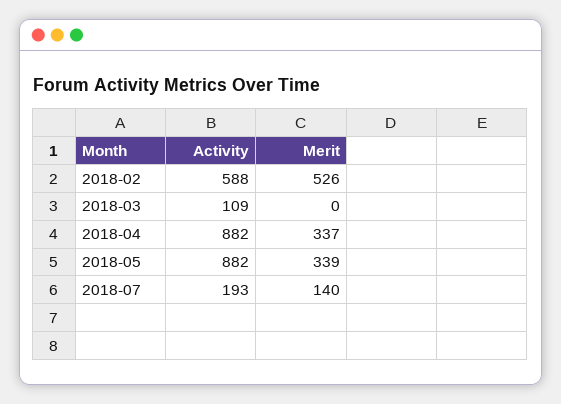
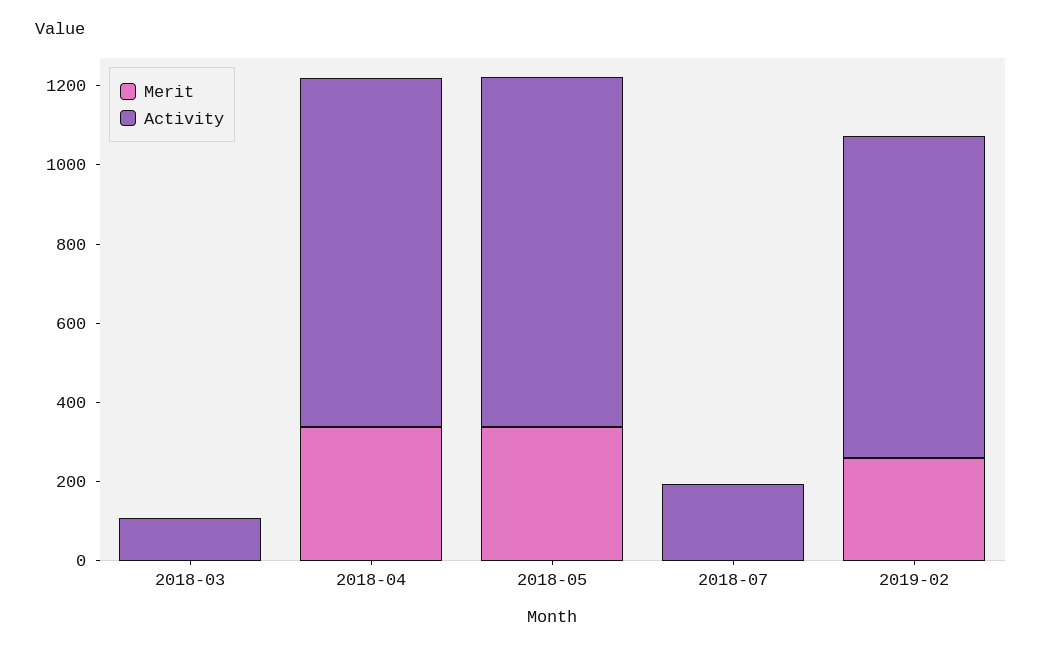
Activity, 2018-02: 588 -> none
Merit, 2018-02: 526 -> none
Merit, 2018-07: 140 -> 0
Merit, 2019-02: none -> 250
Activity, 2019-02: none -> 800

